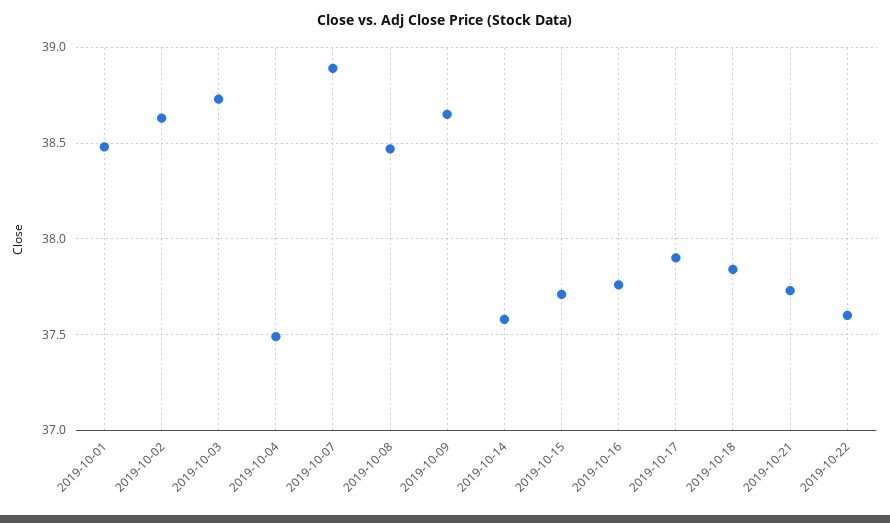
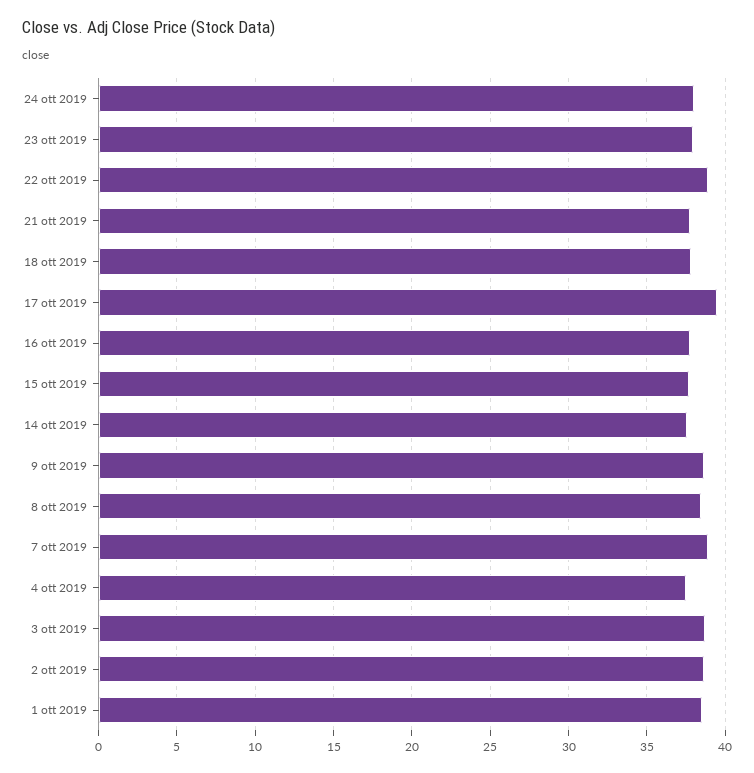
2019-10-17: 37.9 -> 39.5
2019-10-22: 37.6 -> 39
24 ott 2019: none -> 38
23 ott 2019: none -> 38

